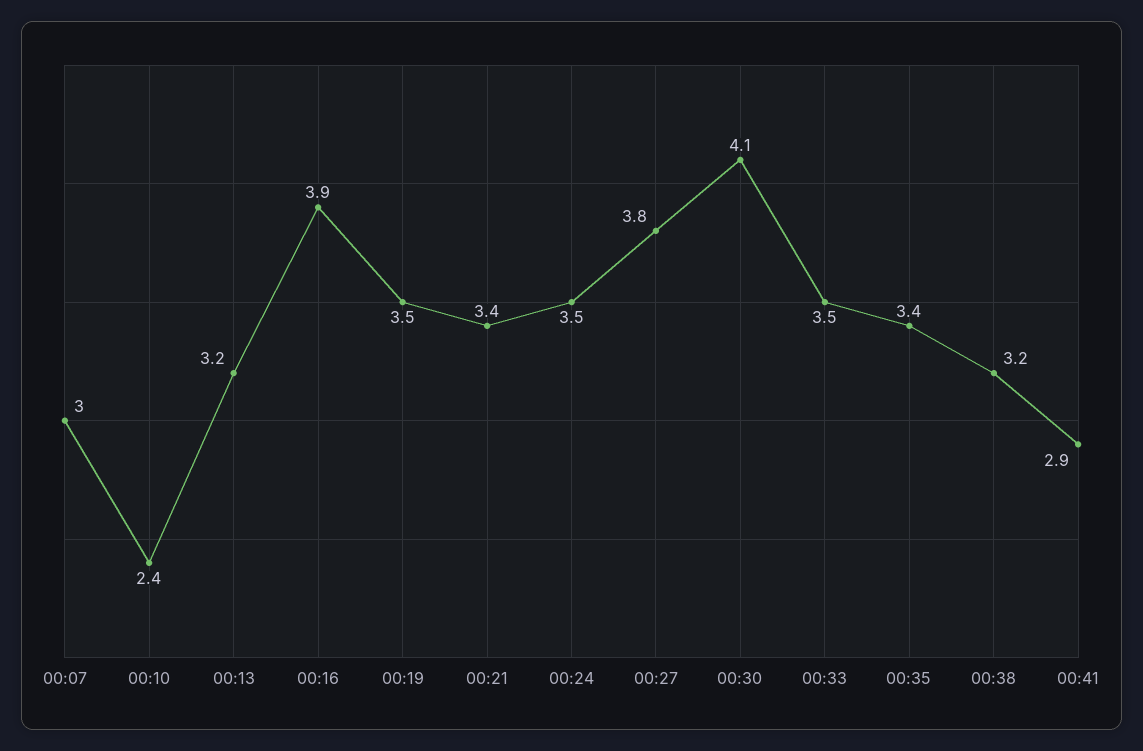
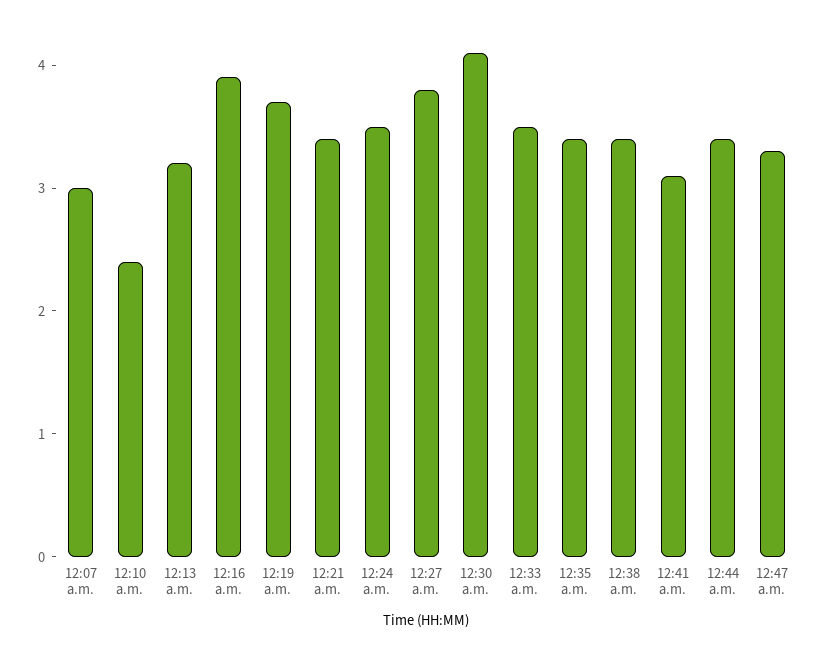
00:19: 3.5 -> 3.7
00:38: 3.2 -> 3.4
00:41: 2.9 -> 3.1
12:44 a.m.: none -> 3.4
12:47 a.m.: none -> 3.3

